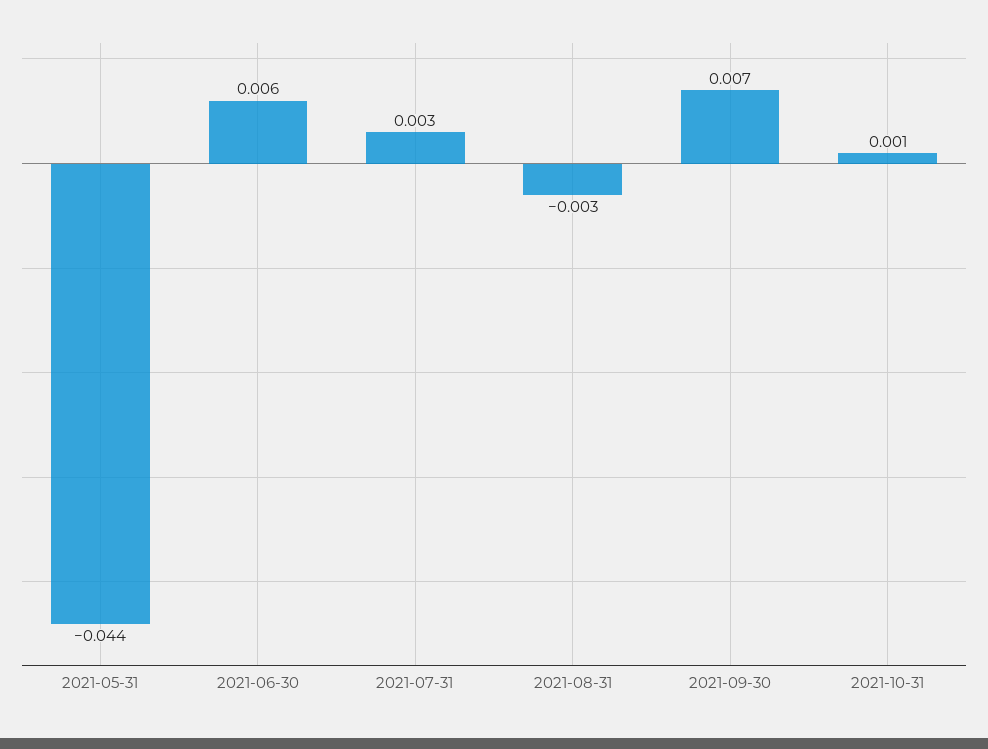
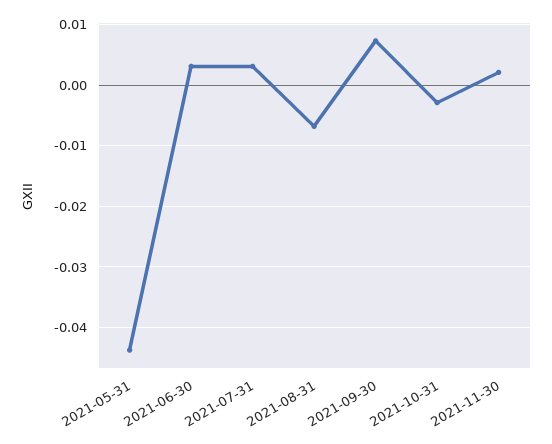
2021-06-30: 0.006 -> 0.003
2021-08-31: -0.003 -> -0.007
2021-10-31: 0.001 -> -0.003
2021-11-30: none -> 0.002

